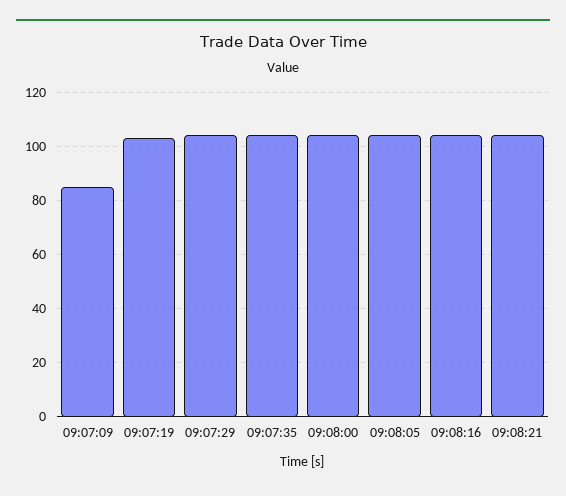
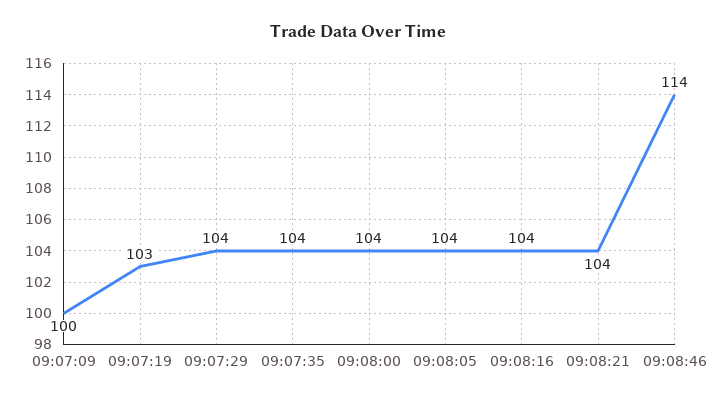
09:07:09: 85 -> 100
09:08:46: none -> 114

